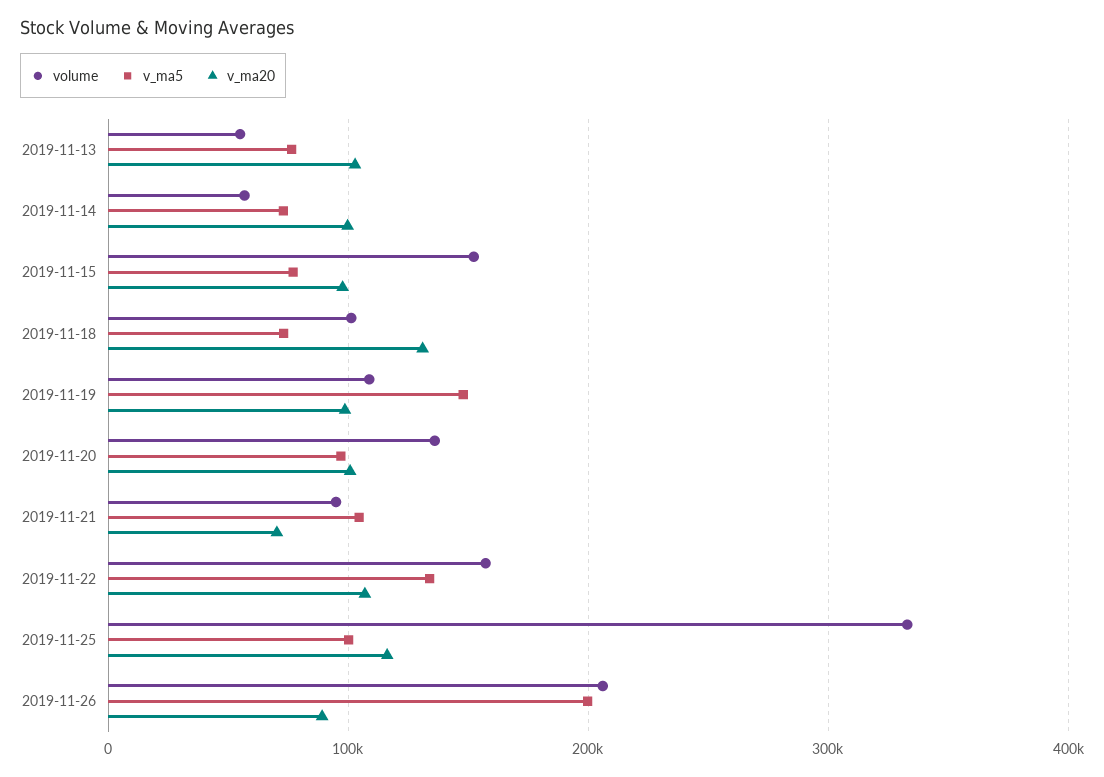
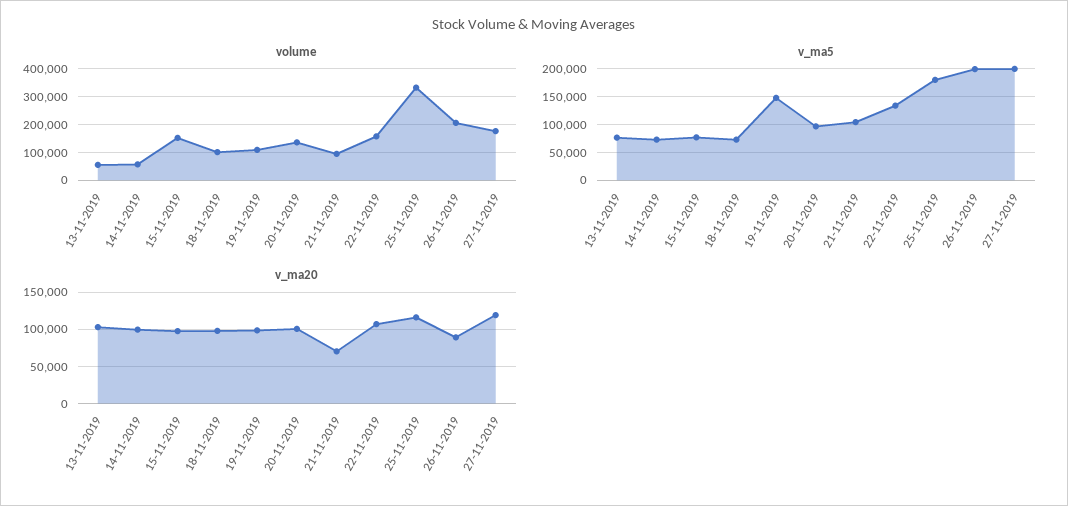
v_ma20, 2019-11-18: 130000 -> 100000
v_ma5, 2019-11-25: 100000 -> 175000
volume, 27-11-2019: none -> 175000
v_ma5, 27-11-2019: none -> 200000
v_ma20, 27-11-2019: none -> 120000

